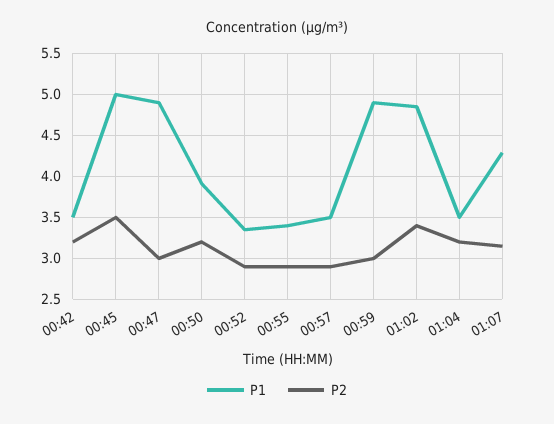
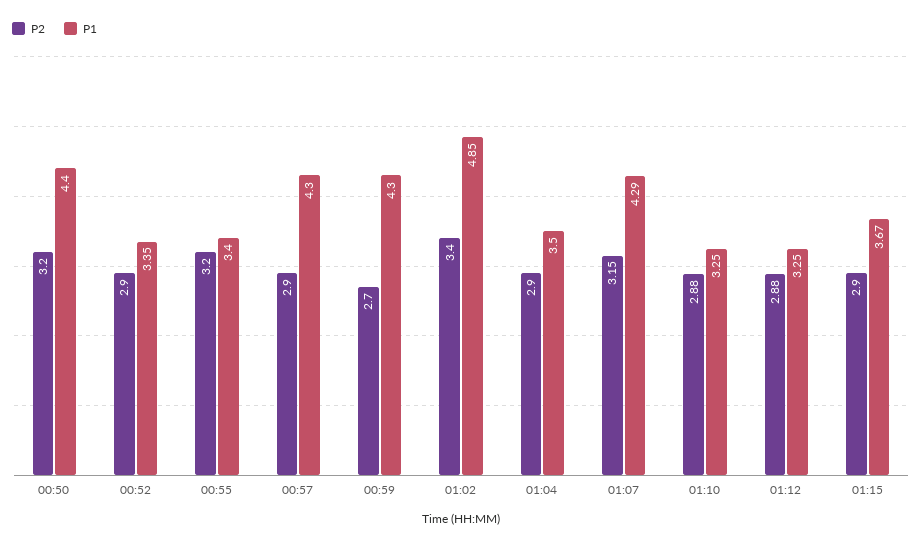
P1, 00:42: 3.5 -> none
P2, 00:42: 3.2 -> none
P1, 00:45: 5 -> none
P2, 00:45: 3.5 -> none
P1, 00:47: 4.9 -> none
P2, 00:47: 3 -> none
P1, 00:50: 3.9 -> 4.4
P2, 00:55: 2.9 -> 3.2
P1, 00:57: 3.5 -> 4.3
P1, 00:59: 4.9 -> 4.3
P2, 00:59: 3 -> 2.7
P2, 01:04: 3.2 -> 2.9
P2, 01:10: none -> 2.88
P1, 01:10: none -> 3.25
P2, 01:12: none -> 2.88
P1, 01:12: none -> 3.25
P2, 01:15: none -> 2.9
P1, 01:15: none -> 3.67

